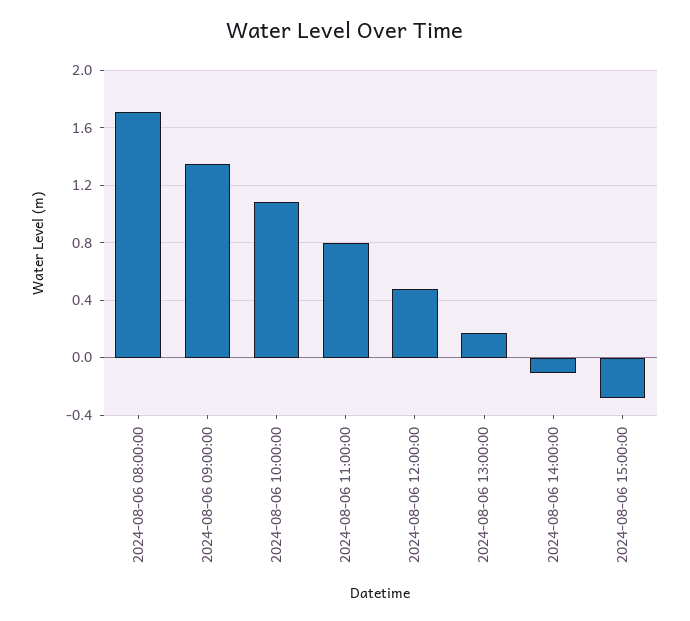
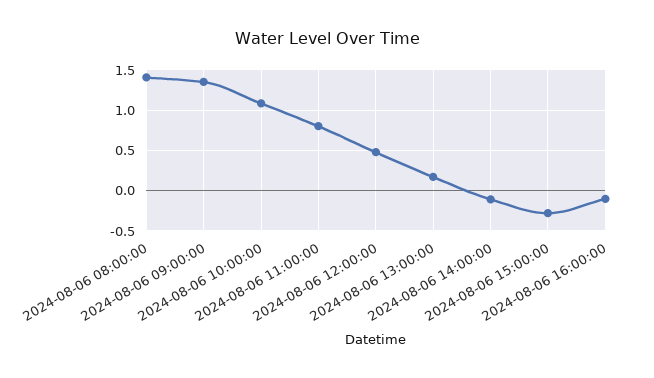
2024-08-06 08:00:00: 1.7 -> 1.4
2024-08-06 16:00:00: none -> -0.1

